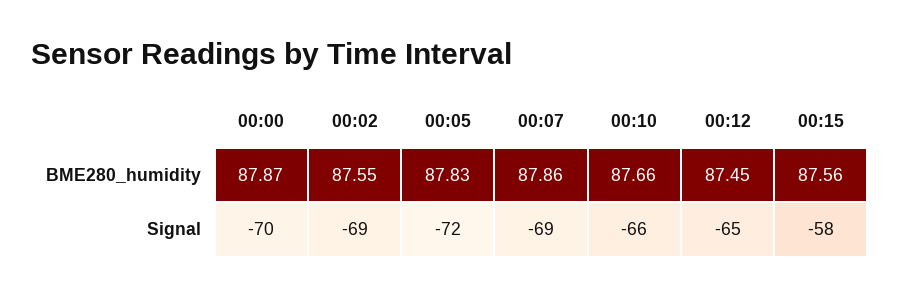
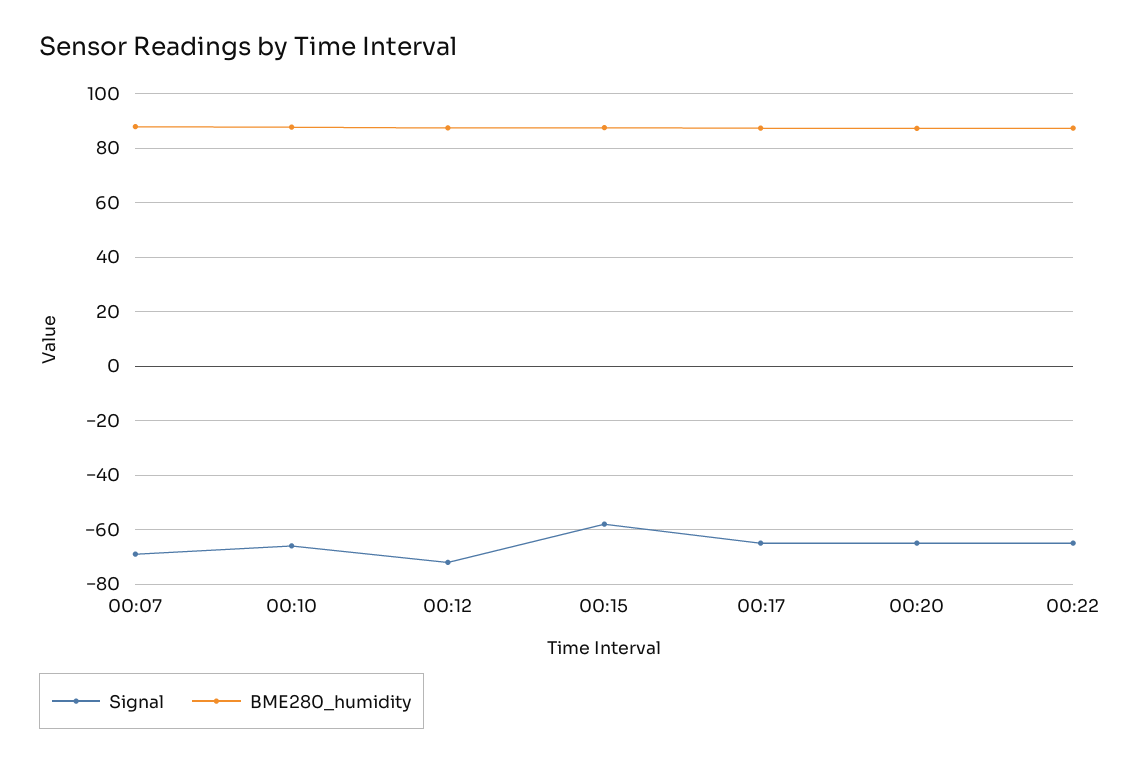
BME280_humidity, 00:00: 87.87 -> none
BME280_humidity, 00:02: 87.55 -> none
BME280_humidity, 00:05: 87.83 -> none
Signal, 00:00: -70 -> none
Signal, 00:02: -69 -> none
Signal, 00:05: -72 -> none
Signal, 00:12: -65 -> -72.5
Signal, 00:17: none -> -65
BME280_humidity, 00:17: none -> 87.5
Signal, 00:20: none -> -65
BME280_humidity, 00:20: none -> 87.5
Signal, 00:22: none -> -65
BME280_humidity, 00:22: none -> 87.5

